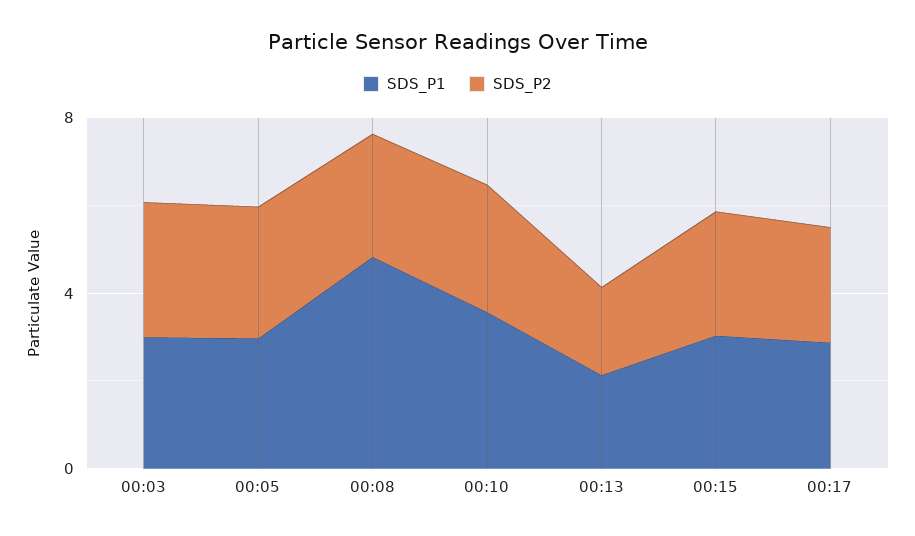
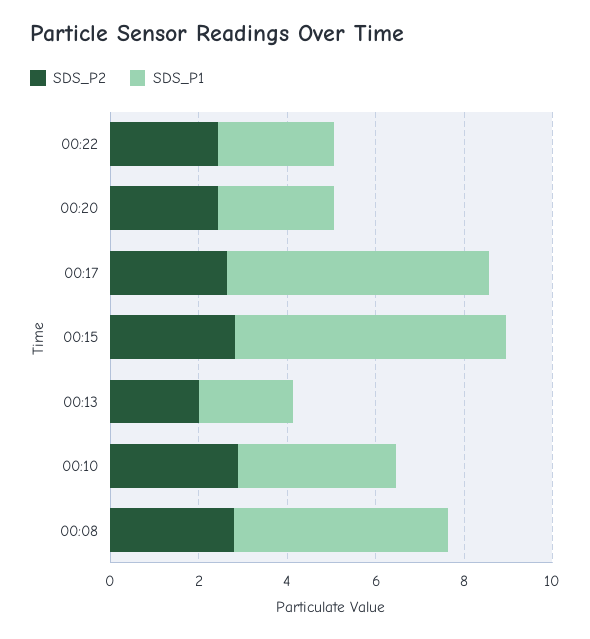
SDS_P1, 00:03: 3 -> none
SDS_P2, 00:03: 3 -> none
SDS_P1, 00:05: 3 -> none
SDS_P2, 00:05: 3 -> none
SDS_P1, 00:15: 3 -> 6
SDS_P1, 00:17: 3 -> 6
SDS_P2, 00:22: none -> 2.5
SDS_P1, 00:22: none -> 2.5
SDS_P2, 00:20: none -> 2.5
SDS_P1, 00:20: none -> 2.5

